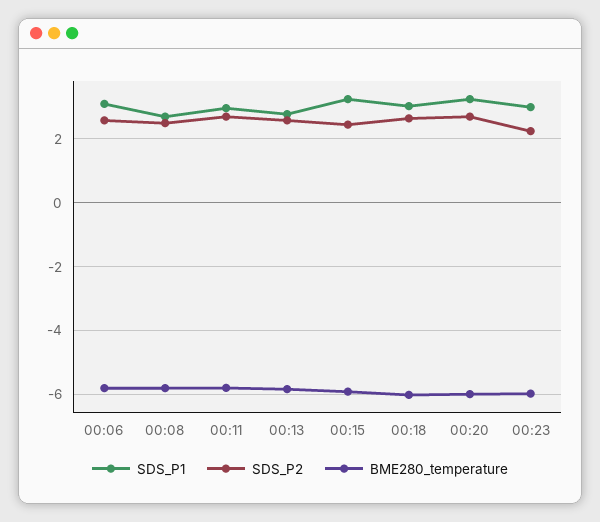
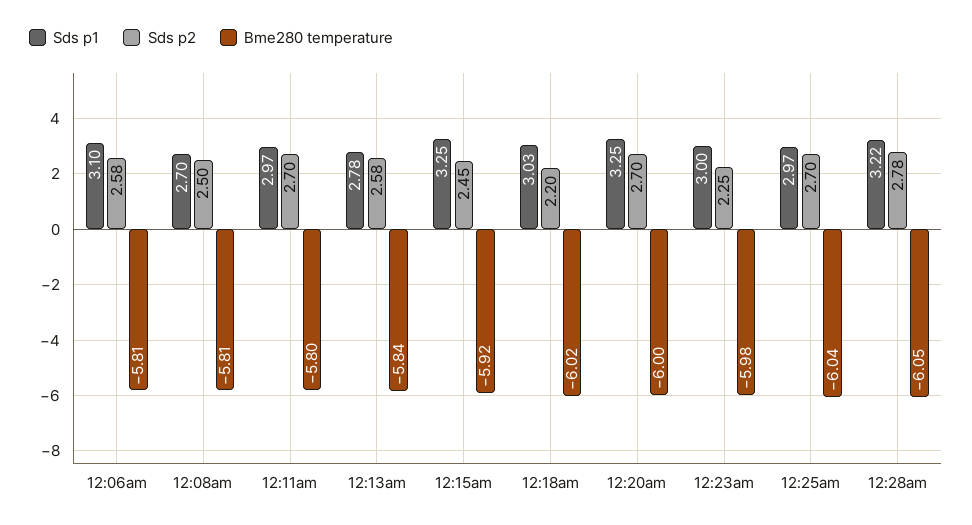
SDS_P2, 00:18: 2.6 -> 2.2
SDS_P1, 12:25am: none -> 2.97
SDS_P2, 12:25am: none -> 2.7
BME280_temperature, 12:25am: none -> -6.04
SDS_P1, 12:28am: none -> 3.22
SDS_P2, 12:28am: none -> 2.78
BME280_temperature, 12:28am: none -> -6.05

